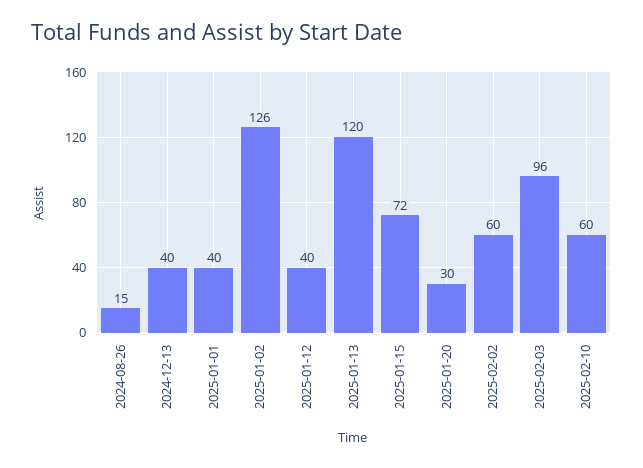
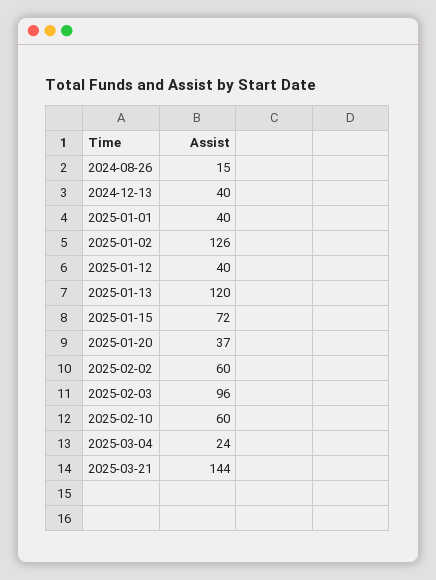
2025-01-20: 30 -> 37
2025-03-04: none -> 24
2025-03-21: none -> 144

